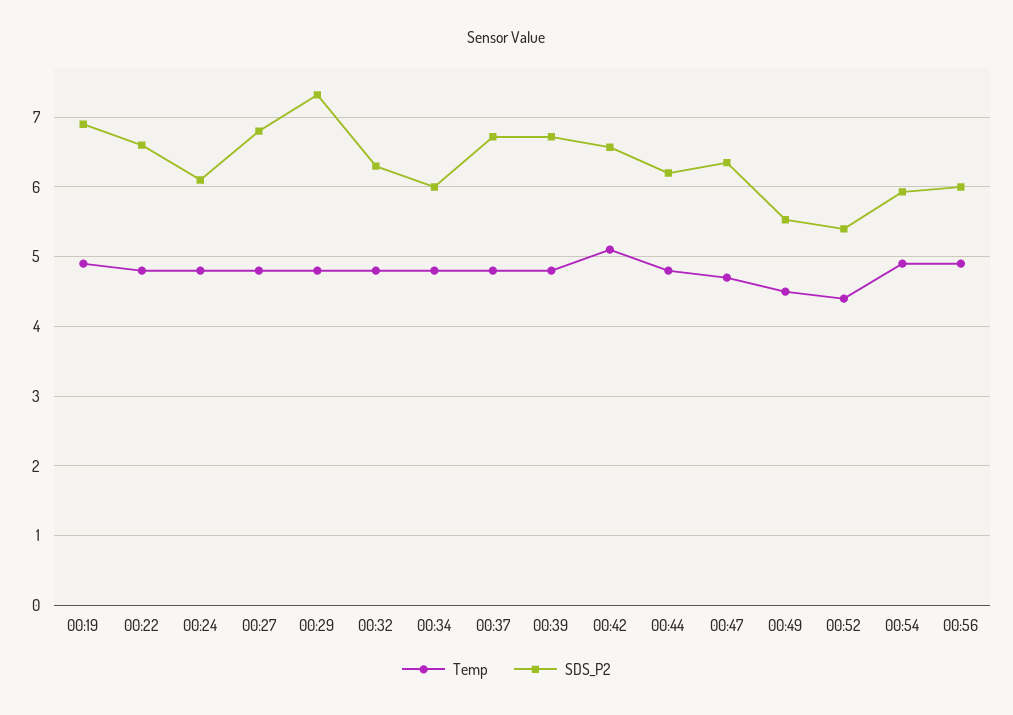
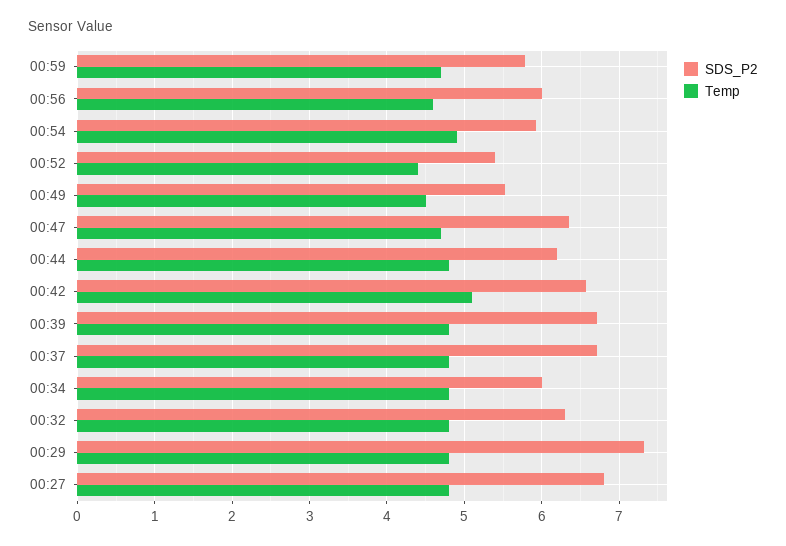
Temp, 00:19: 4.9 -> none
SDS_P2, 00:19: 6.9 -> none
Temp, 00:22: 4.8 -> none
SDS_P2, 00:22: 6.6 -> none
Temp, 00:24: 4.8 -> none
SDS_P2, 00:24: 6.1 -> none
Temp, 00:56: 4.9 -> 4.6
SDS_P2, 00:59: none -> 5.8
Temp, 00:59: none -> 4.7

